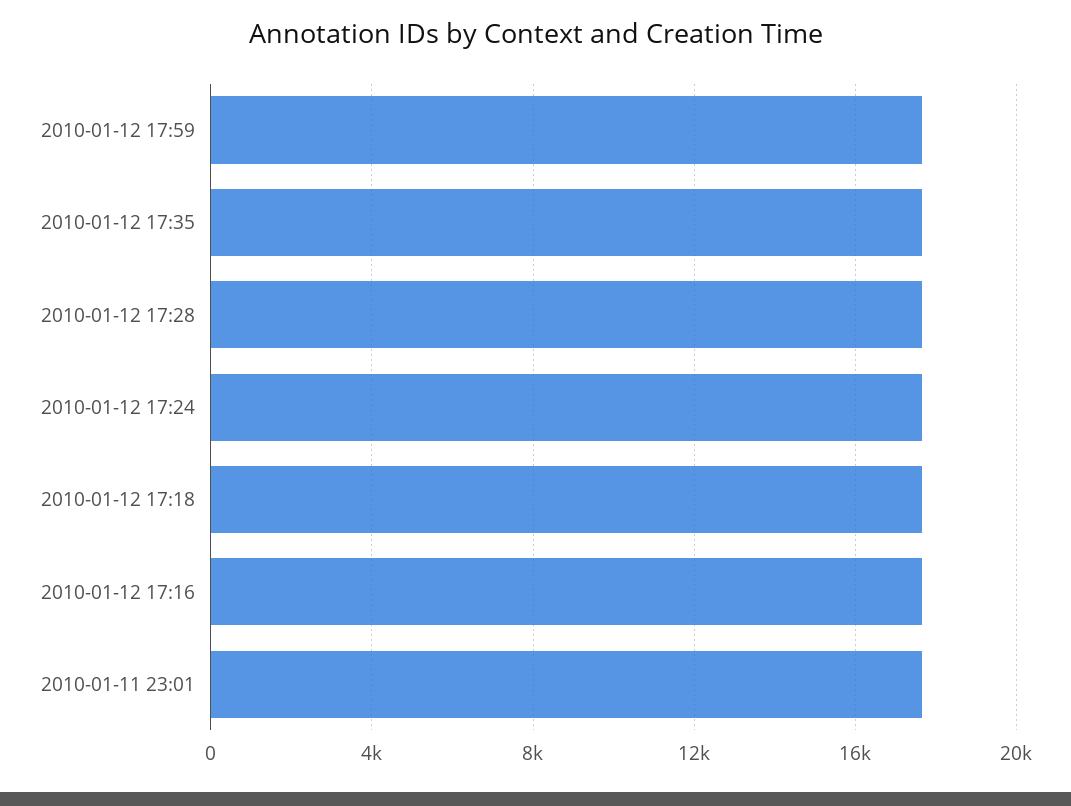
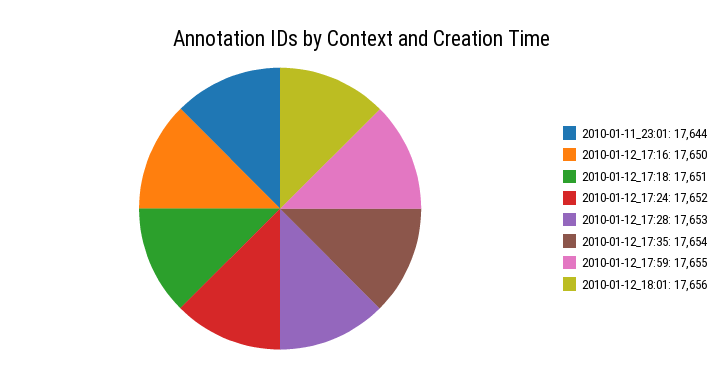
2010-01-12_18:01: none -> 17656

